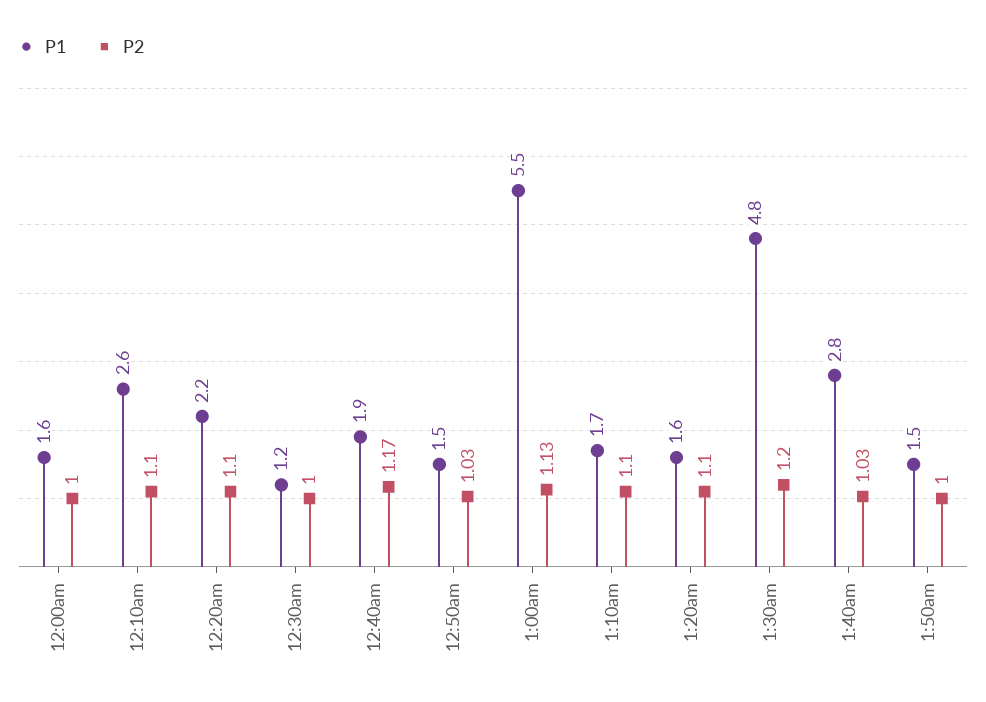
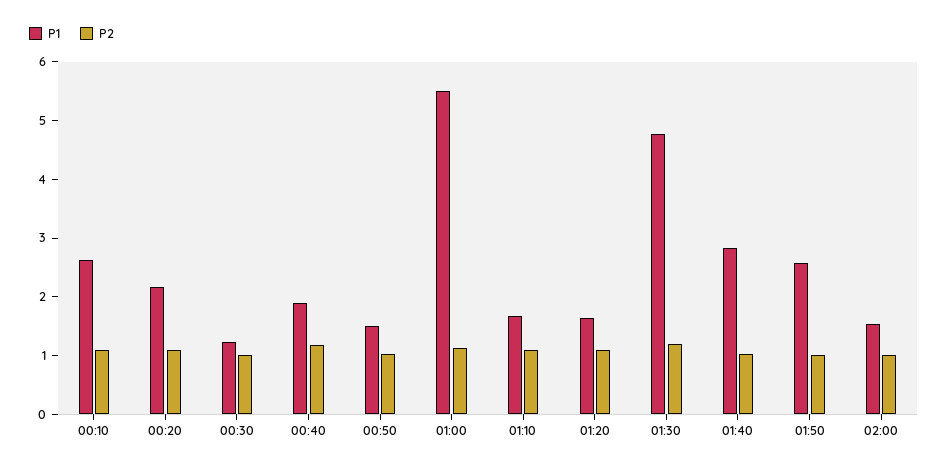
P1, 12:00am: 1.6 -> none
P2, 12:00am: 1 -> none
P1, 1:50am: 1.5 -> 2.6
P1, 02:00: none -> 1.6
P2, 02:00: none -> 1

